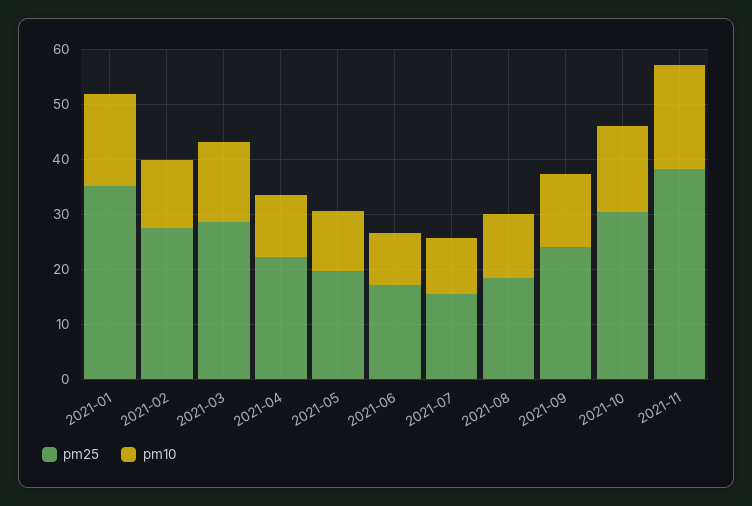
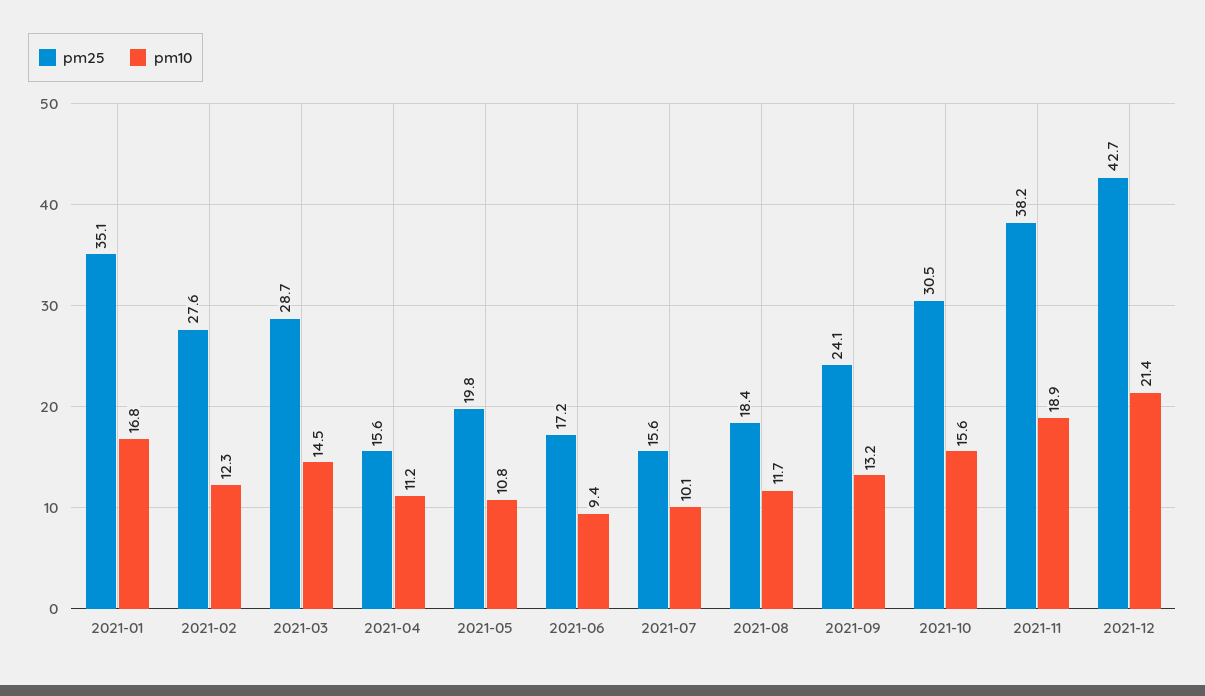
pm25, 2021-04: 22 -> 15.6
pm25, 2021-12: none -> 42.7
pm10, 2021-12: none -> 21.4

